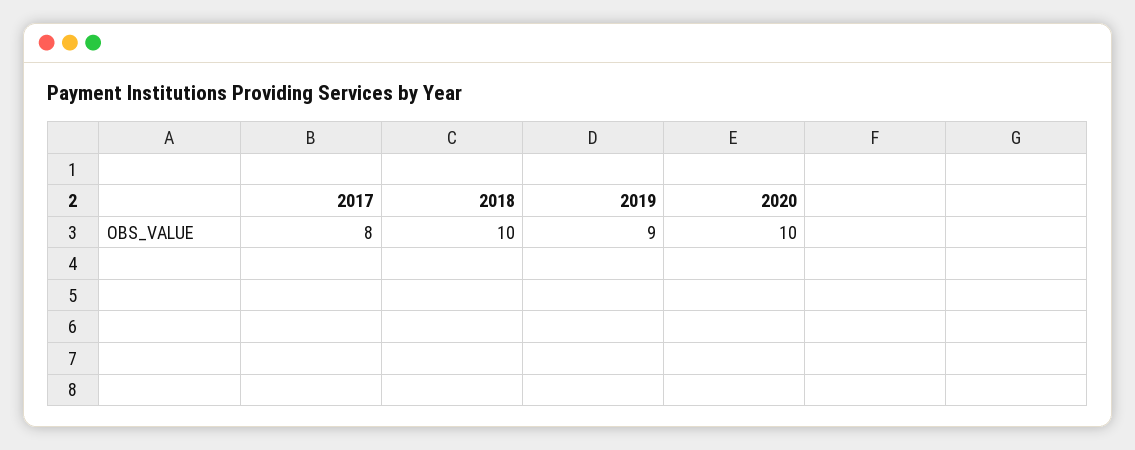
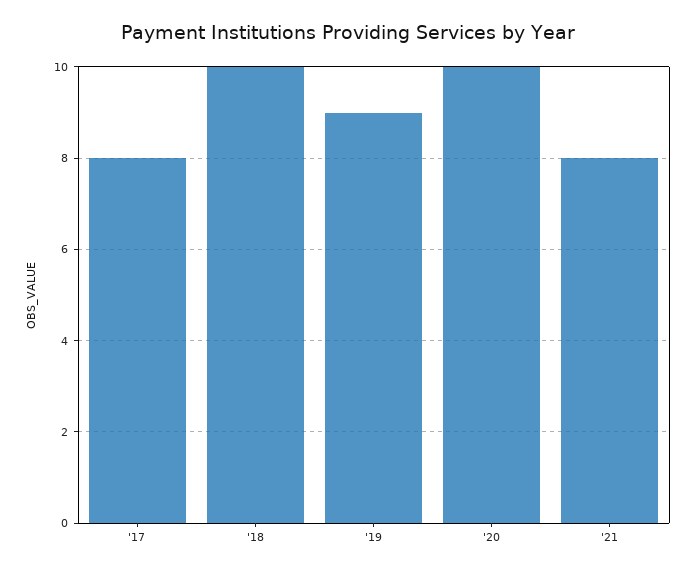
'21: none -> 8

